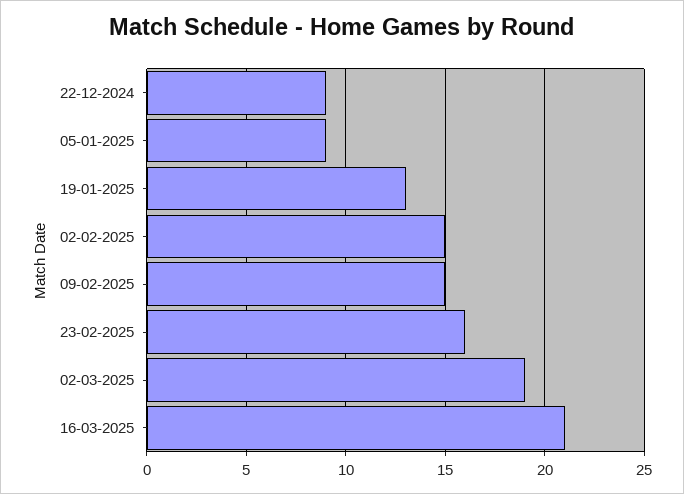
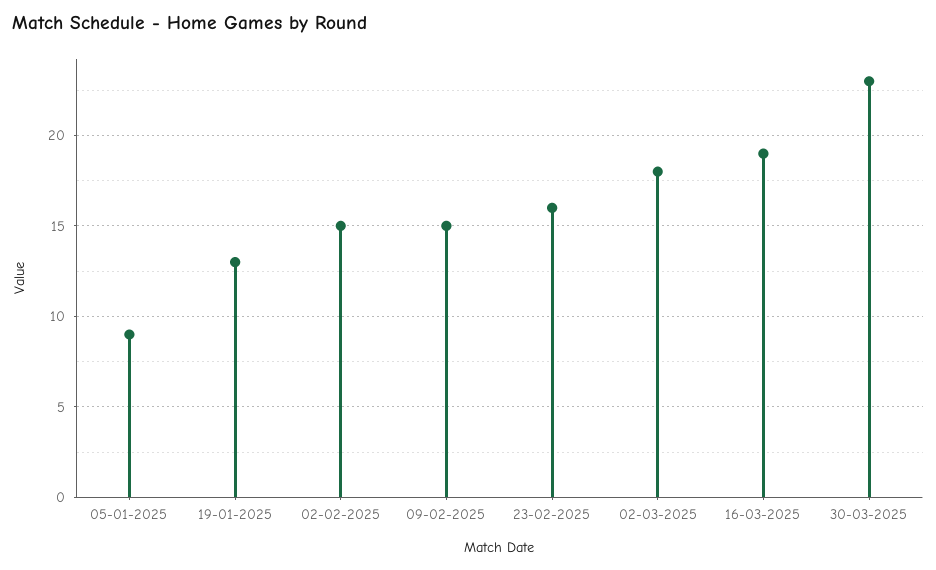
22-12-2024: 9 -> none
02-03-2025: 19 -> 18
16-03-2025: 21 -> 19
30-03-2025: none -> 23

